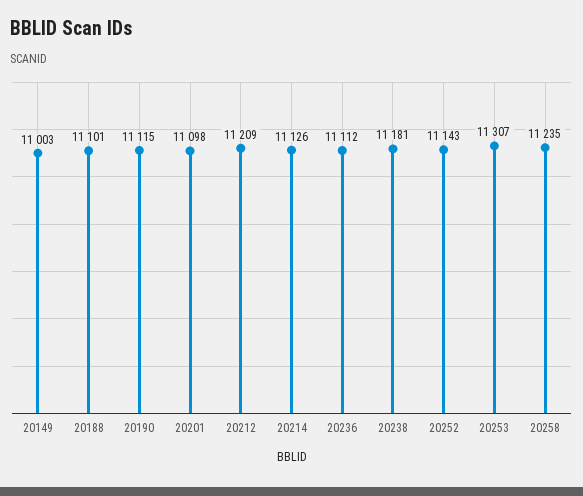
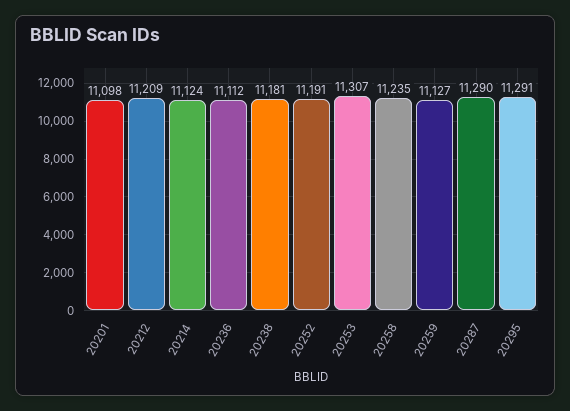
20149: 11003 -> none
20188: 11101 -> none
20190: 11115 -> none
20214: 11126 -> 11124
20252: 11143 -> 11191
20259: none -> 11127
20287: none -> 11290
20295: none -> 11291

